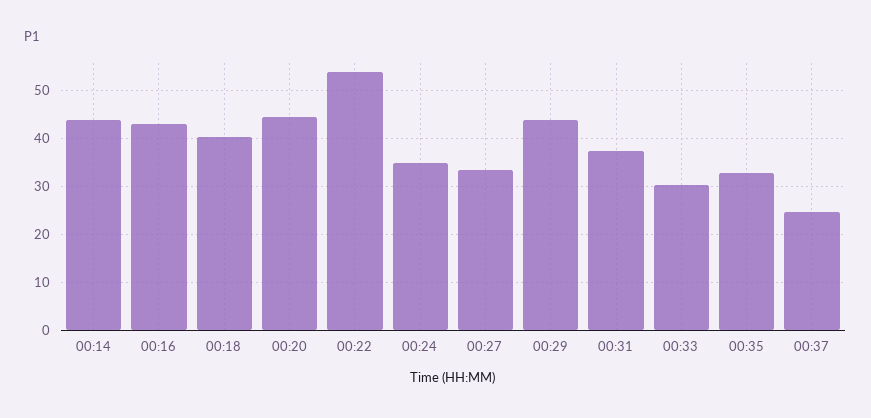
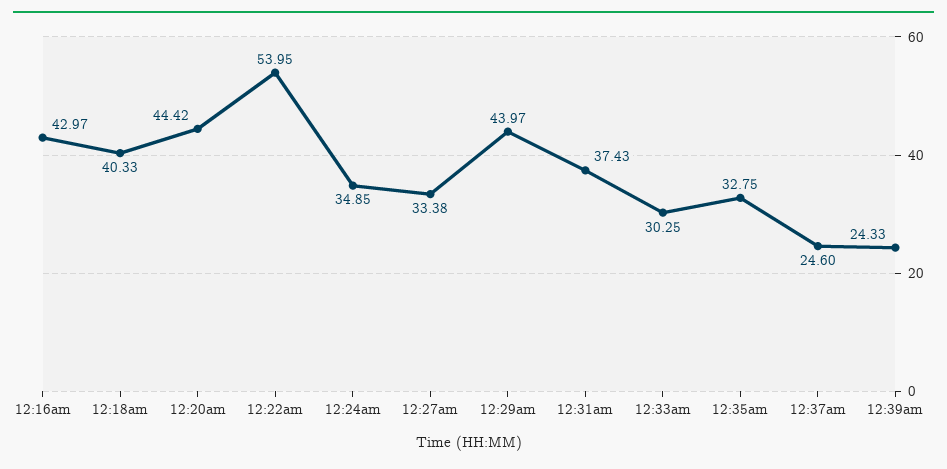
00:14: 44 -> none
12:39am: none -> 24.33

